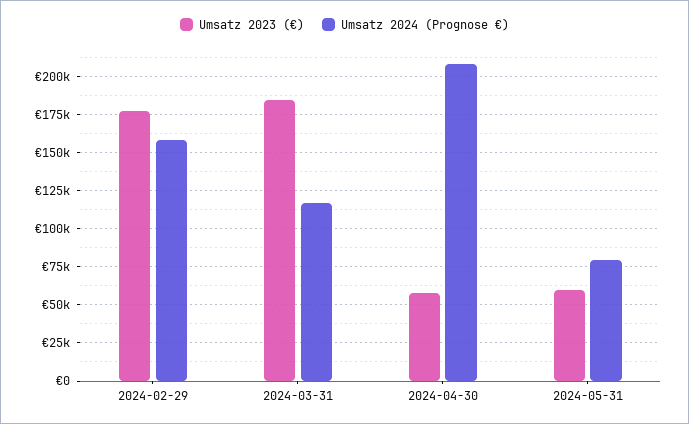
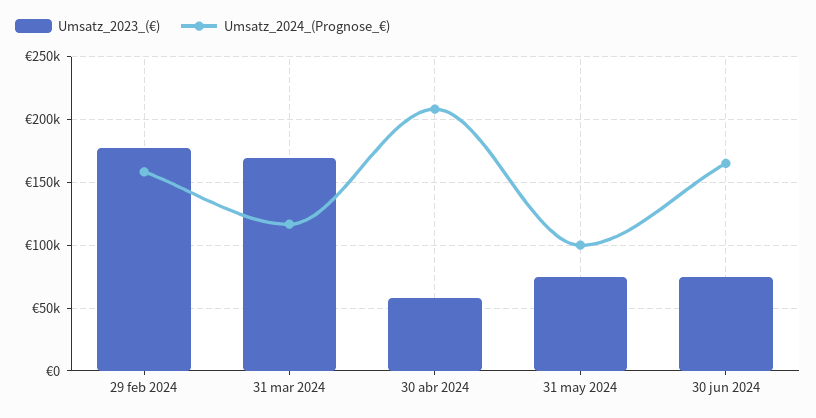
Umsatz 2023 (€), 2024-03-31: 185000 -> 170000
Umsatz 2023 (€), 2024-05-31: 60000 -> 75000
Umsatz 2024 (Prognose €), 2024-05-31: 80000 -> 100000
Umsatz 2023 (€), 30 jun 2024: none -> 75000
Umsatz 2024 (Prognose €), 30 jun 2024: none -> 165000

